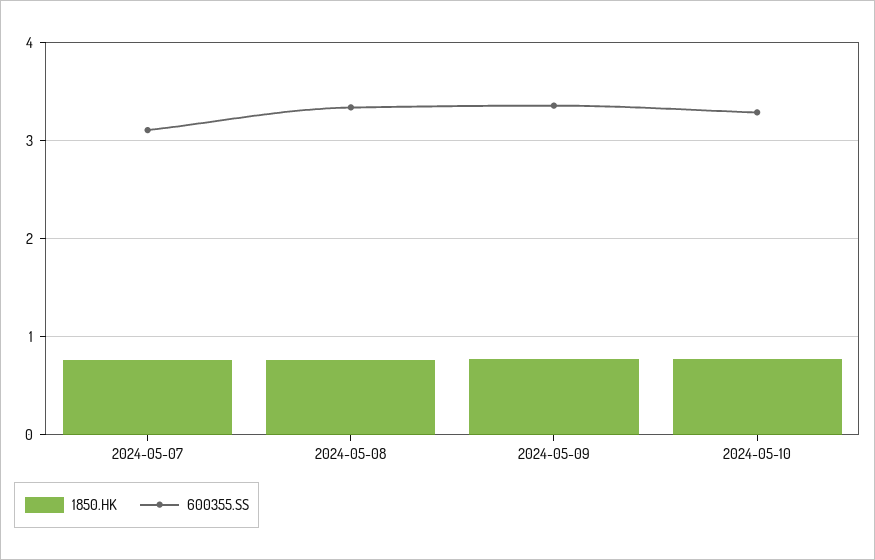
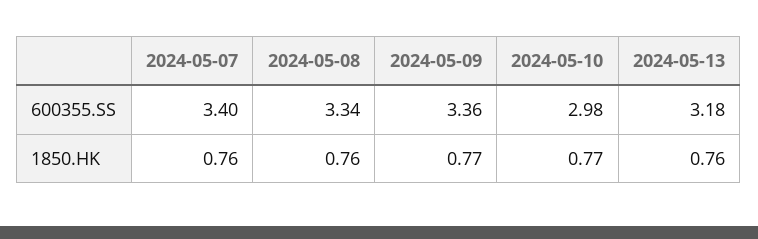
600355.SS, 2024-05-07: 3.1 -> 3.4
600355.SS, 2024-05-10: 3.3 -> 2.98
600355.SS, 2024-05-13: none -> 3.18
1850.HK, 2024-05-13: none -> 0.76

